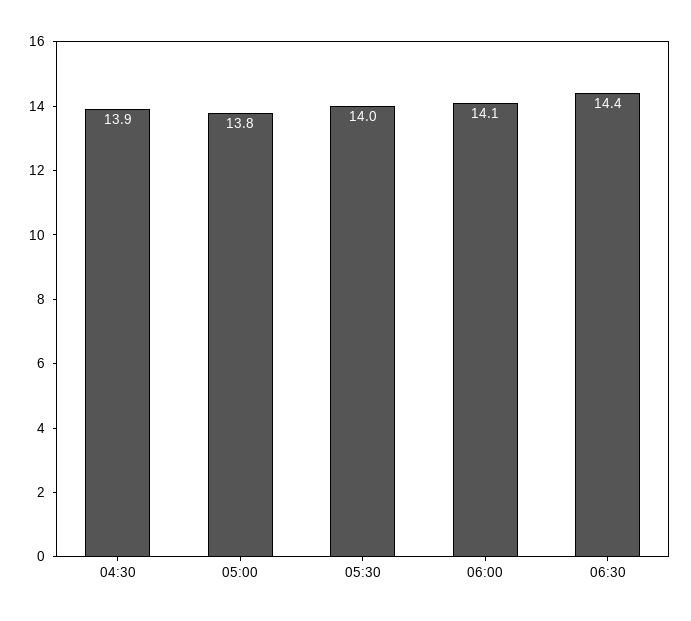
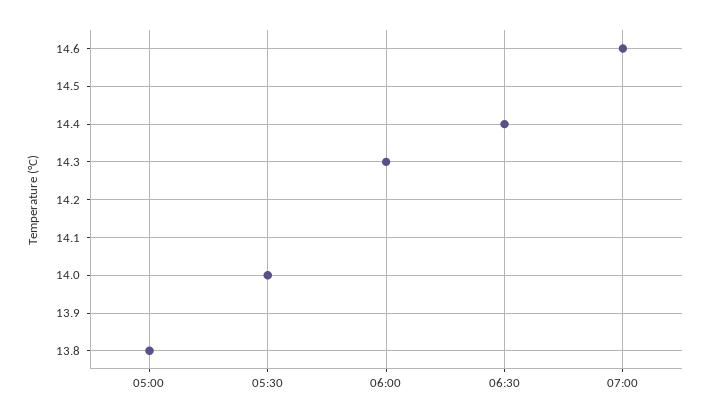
04:30: 13.9 -> none
06:00: 14.1 -> 14.3
07:00: none -> 14.6

